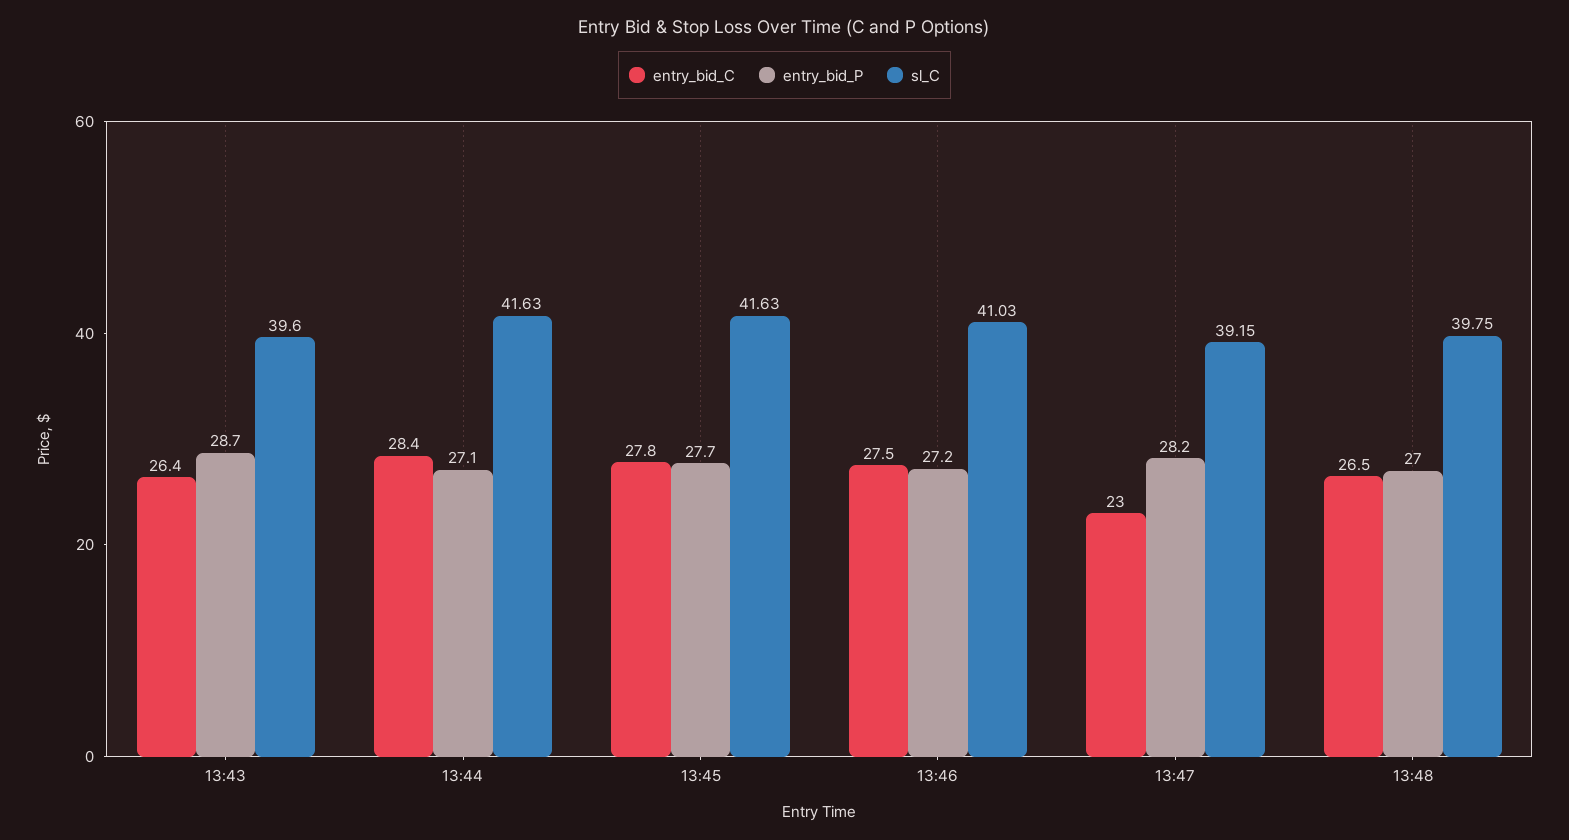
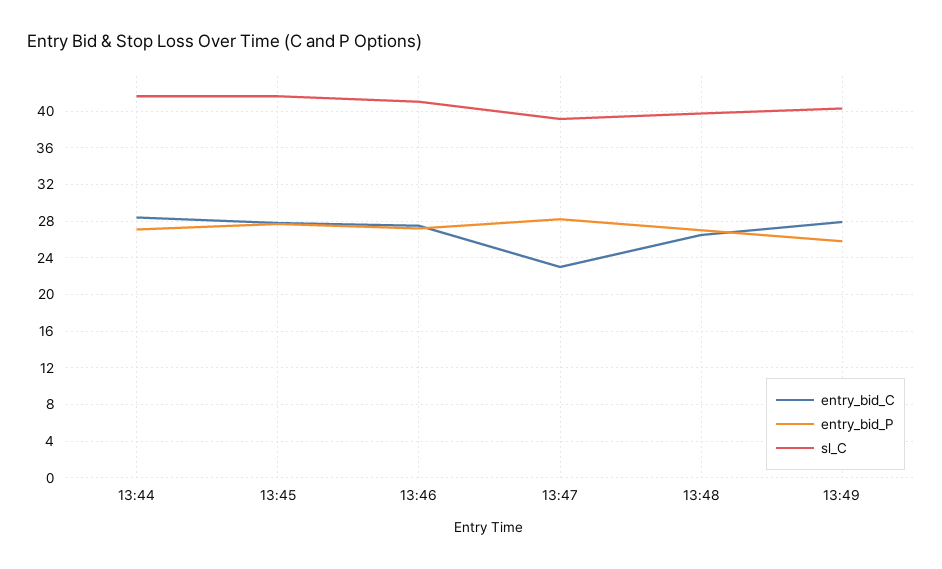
entry_bid_C, 13:43: 26.4 -> none
entry_bid_P, 13:43: 28.7 -> none
sl_C, 13:43: 39.6 -> none
entry_bid_C, 13:49: none -> 28
entry_bid_P, 13:49: none -> 26
sl_C, 13:49: none -> 40

